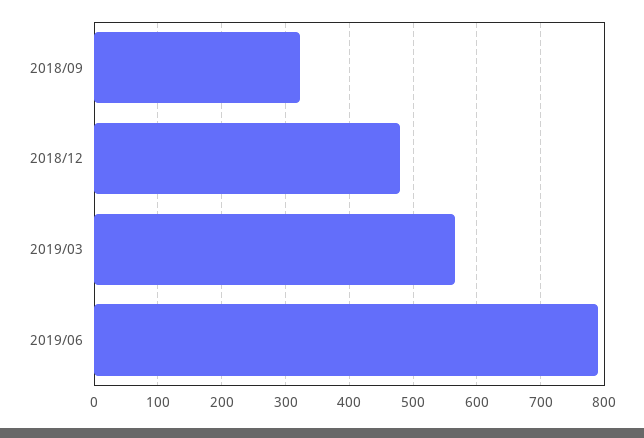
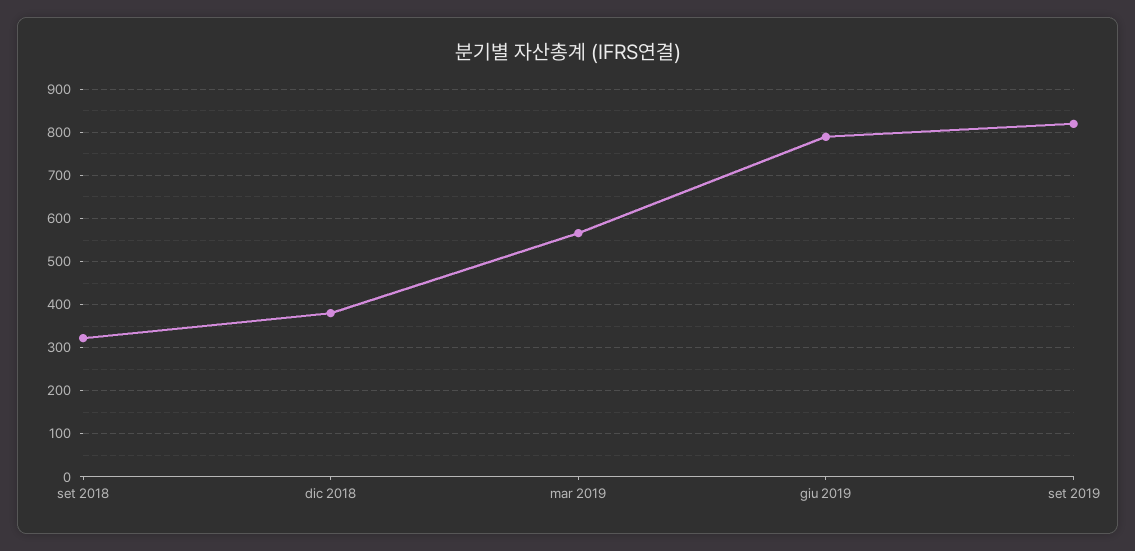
2018/12: 480 -> 380
set 2019: none -> 820

